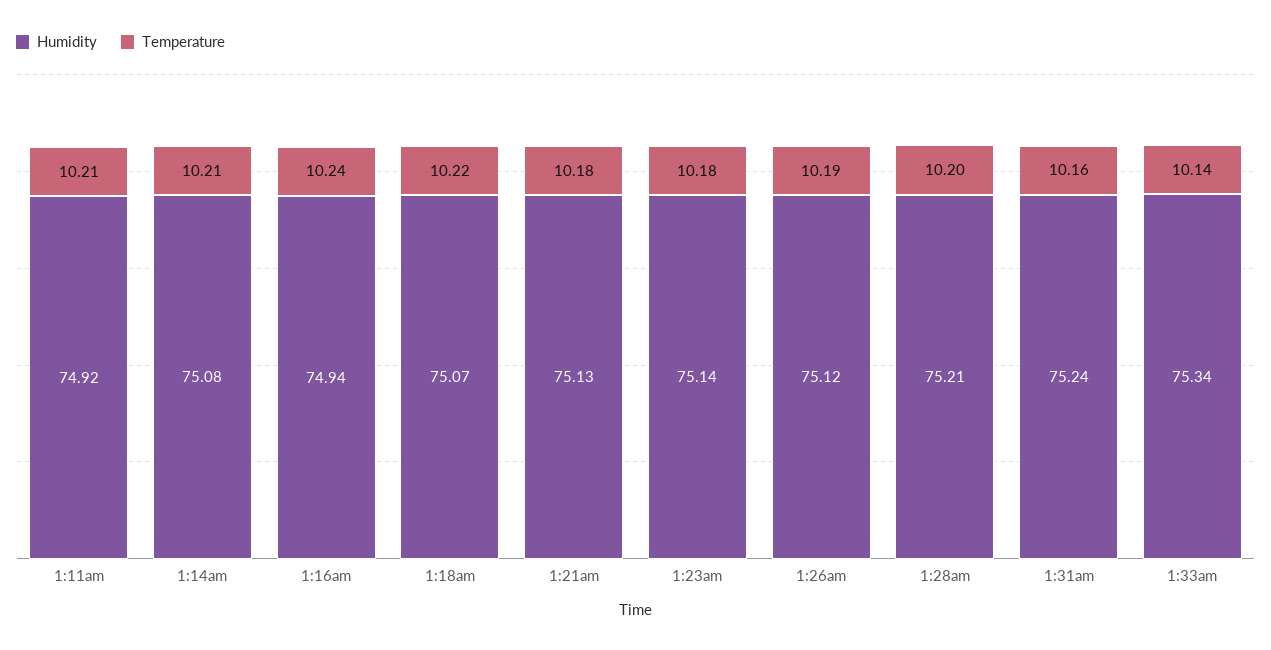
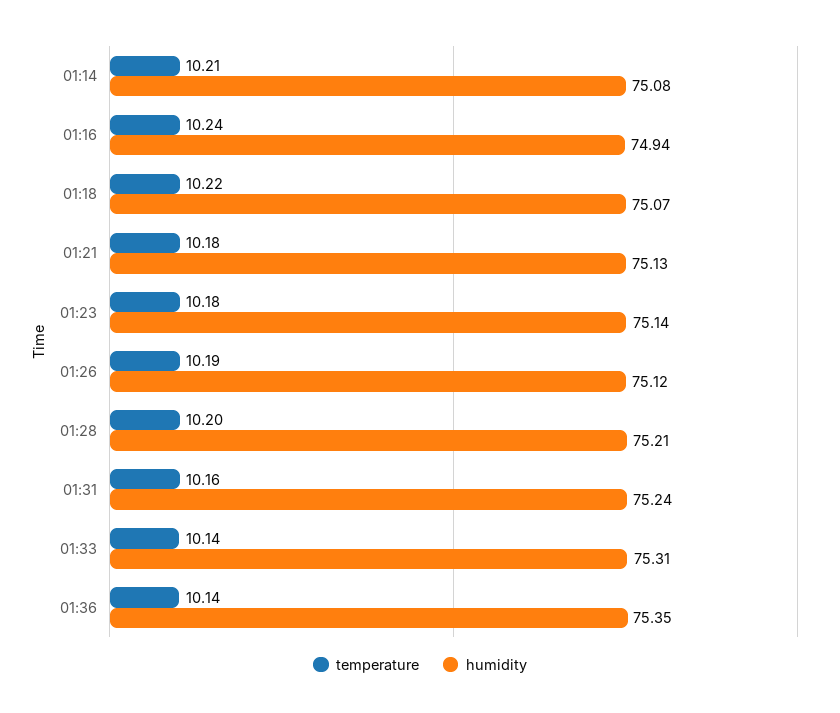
Humidity, 1:11am: 74.92 -> none
Temperature, 1:11am: 10.21 -> none
Humidity, 1:33am: 75.34 -> 75.31
Temperature, 01:36: none -> 10.14
Humidity, 01:36: none -> 75.35

